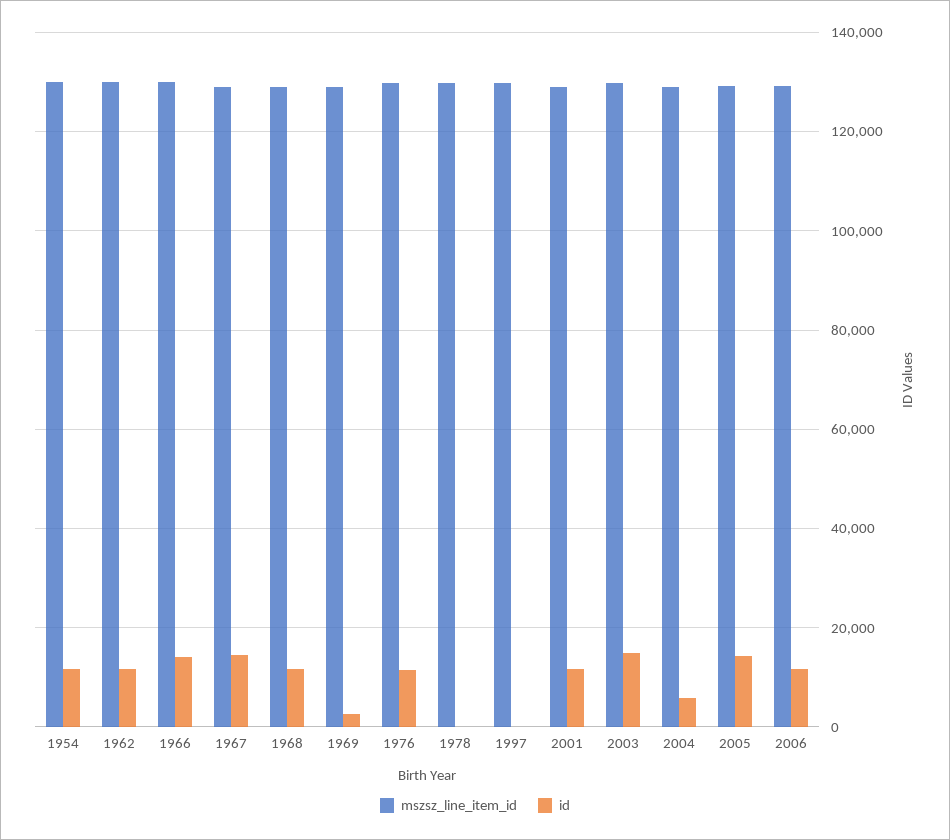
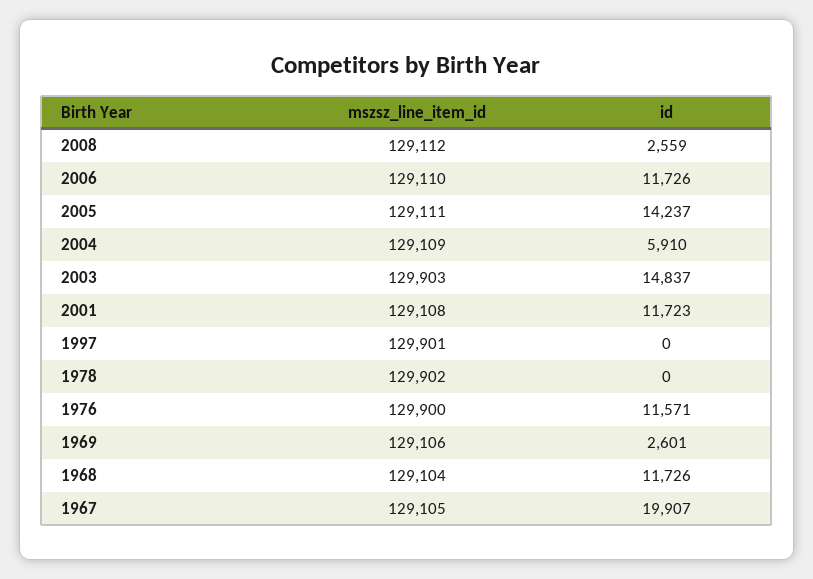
mszsz_line_item_id, 1954: 130000 -> none
id, 1954: 12000 -> none
mszsz_line_item_id, 1962: 130000 -> none
id, 1962: 12000 -> none
mszsz_line_item_id, 1966: 130000 -> none
id, 1966: 14000 -> none
id, 1967: 14000 -> 19907
mszsz_line_item_id, 2008: none -> 129112
id, 2008: none -> 2559

